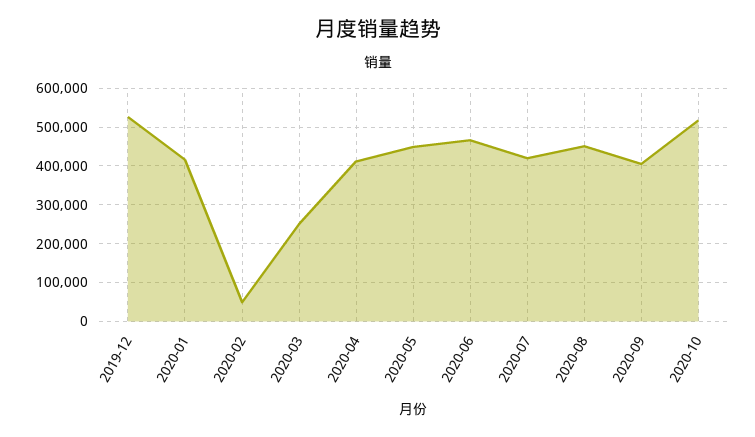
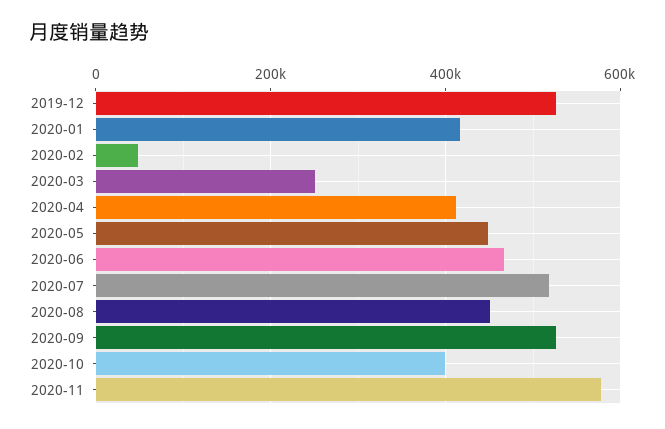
2020-07: 420000 -> 520000
2020-09: 400000 -> 520000
2020-10: 520000 -> 400000
2020-11: none -> 580000

